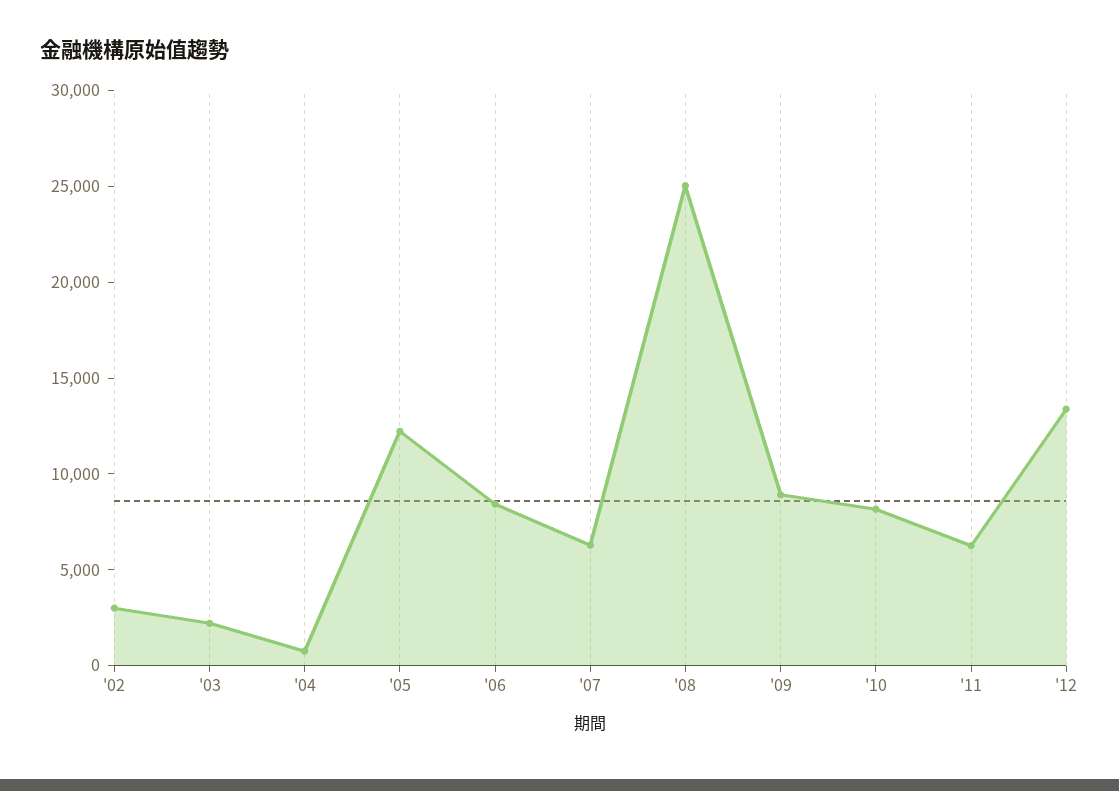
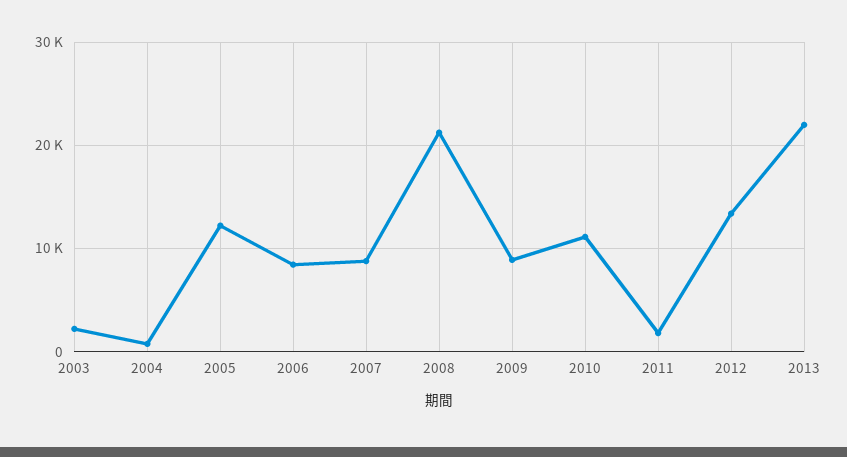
'02: 3000 -> none
'07: 6000 -> 9000
'08: 25000 -> 21000
'10: 8000 -> 11000
'11: 6000 -> 2000
2013: none -> 22000

